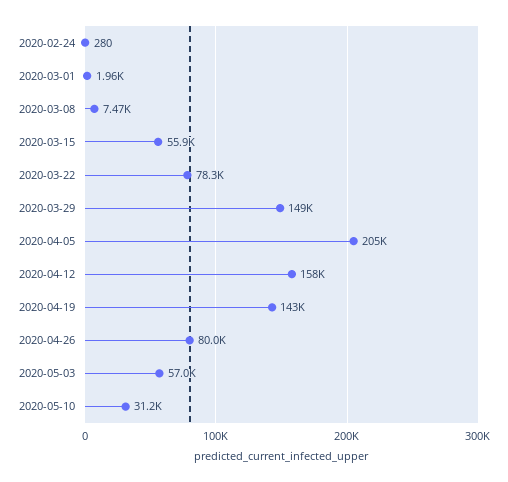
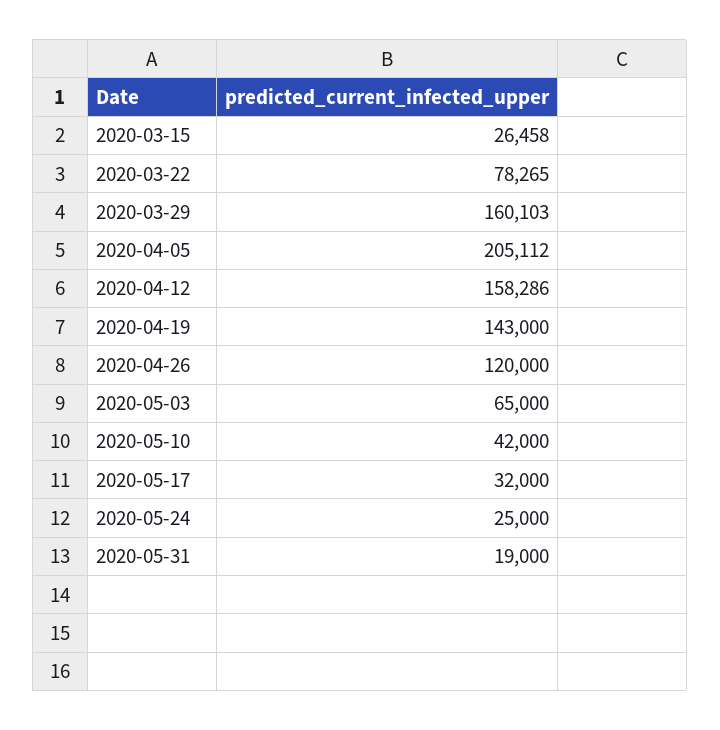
2020-02-24: 280 -> none
2020-03-01: 1960 -> none
2020-03-08: 7470 -> none
2020-03-15: 55900 -> 26458
2020-03-29: 149000 -> 160103
2020-04-26: 80000 -> 120000
2020-05-03: 57000 -> 65000
2020-05-10: 31200 -> 42000
2020-05-17: none -> 32000
2020-05-24: none -> 25000
2020-05-31: none -> 19000

